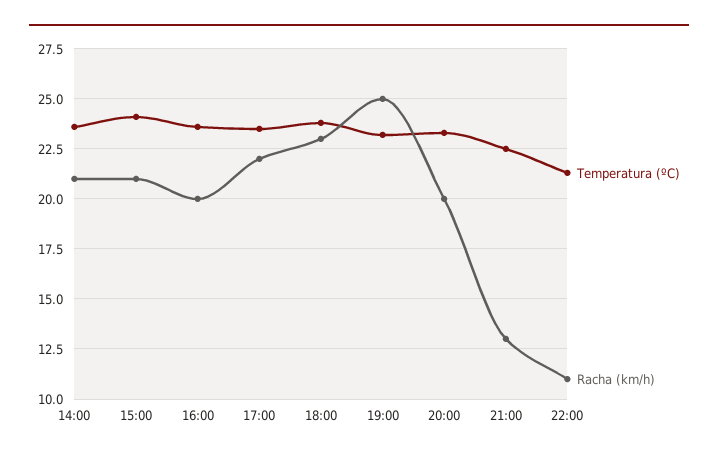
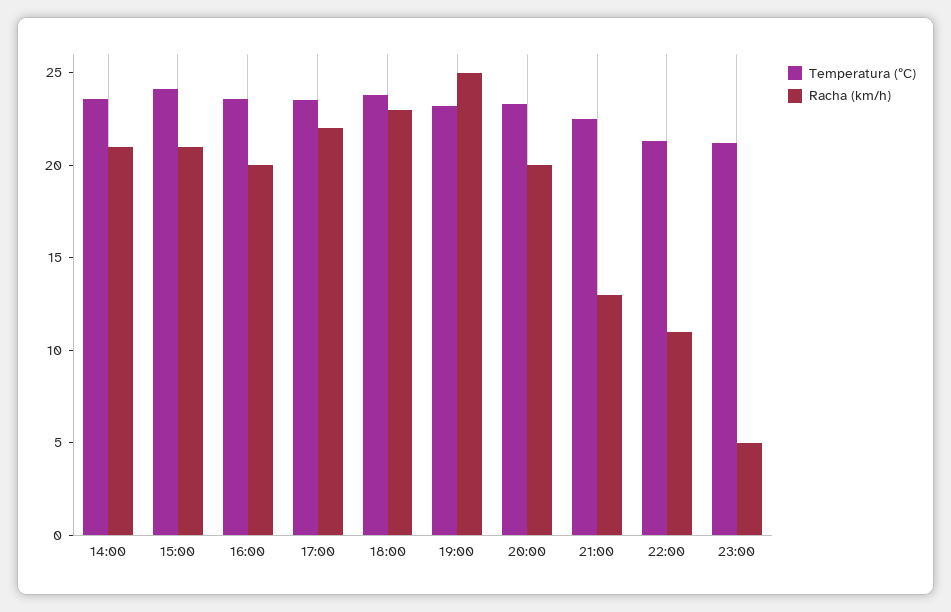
Temperatura (ºC), 23:00: none -> 21
Racha (km/h), 23:00: none -> 5

